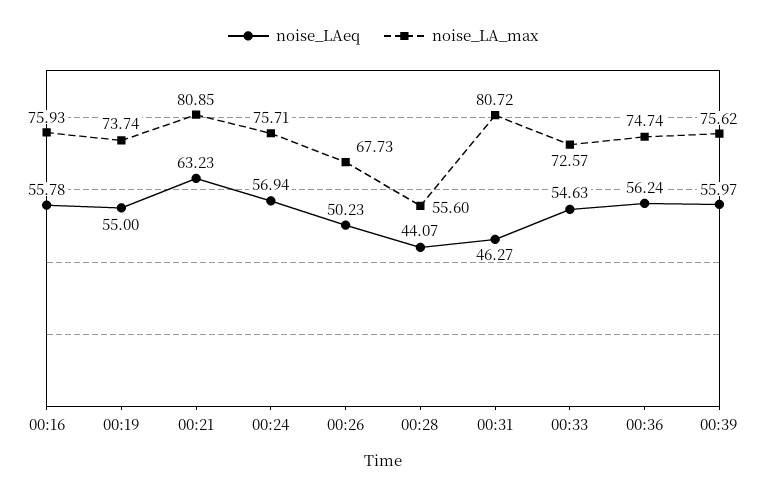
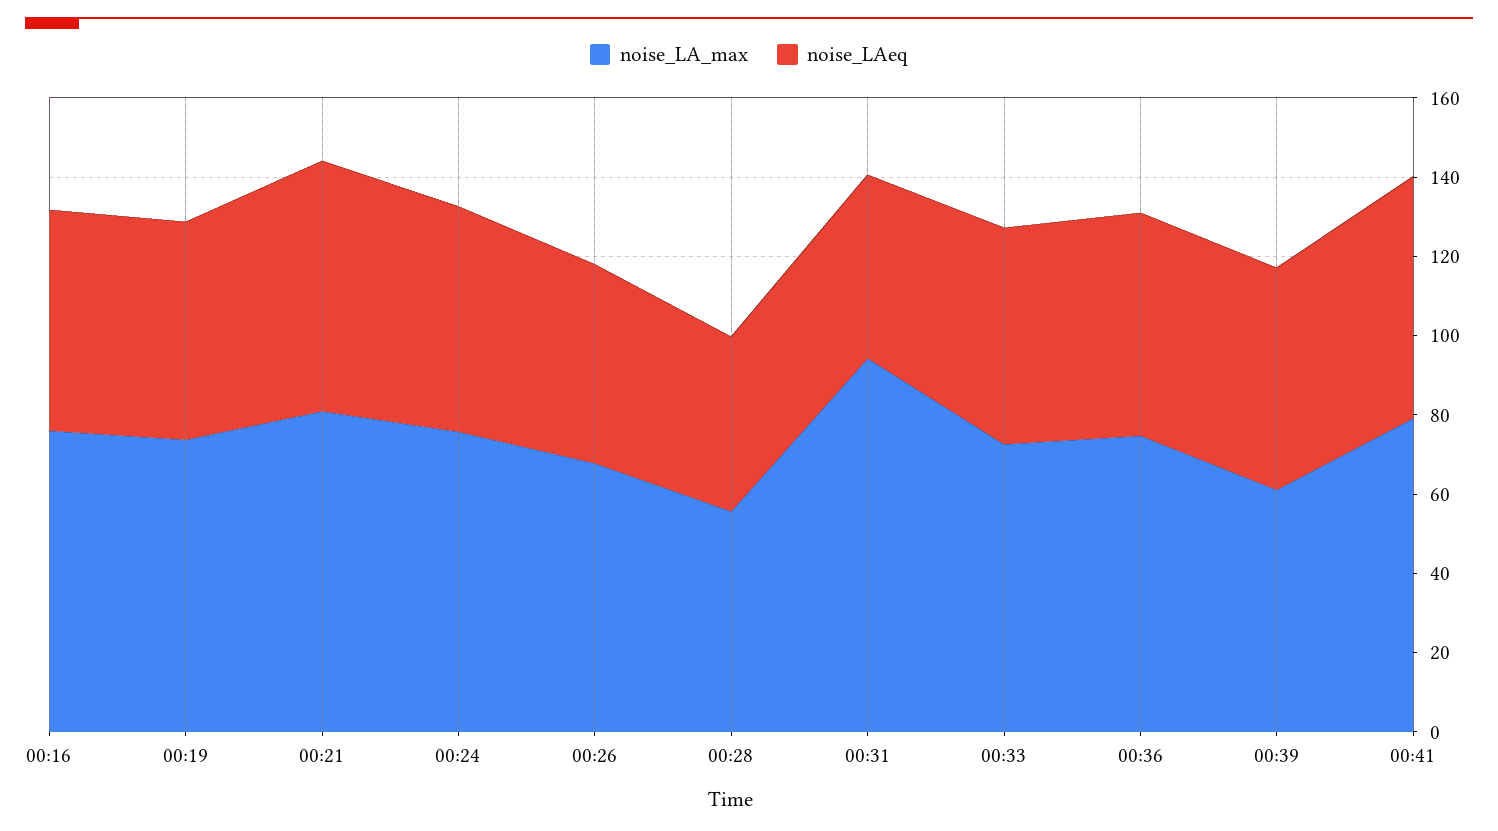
noise_LA_max, 00:31: 80.72 -> 95
noise_LA_max, 00:39: 75.62 -> 60
noise_LA_max, 00:41: none -> 80
noise_LAeq, 00:41: none -> 60

